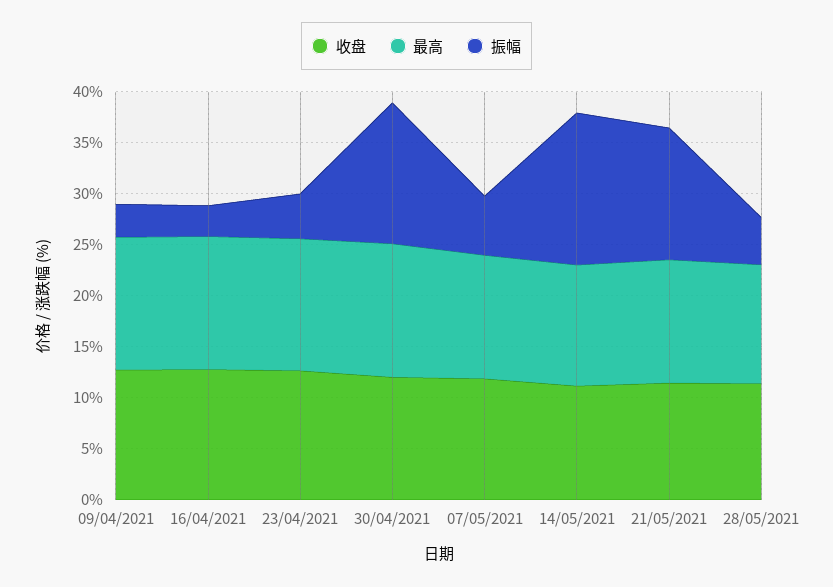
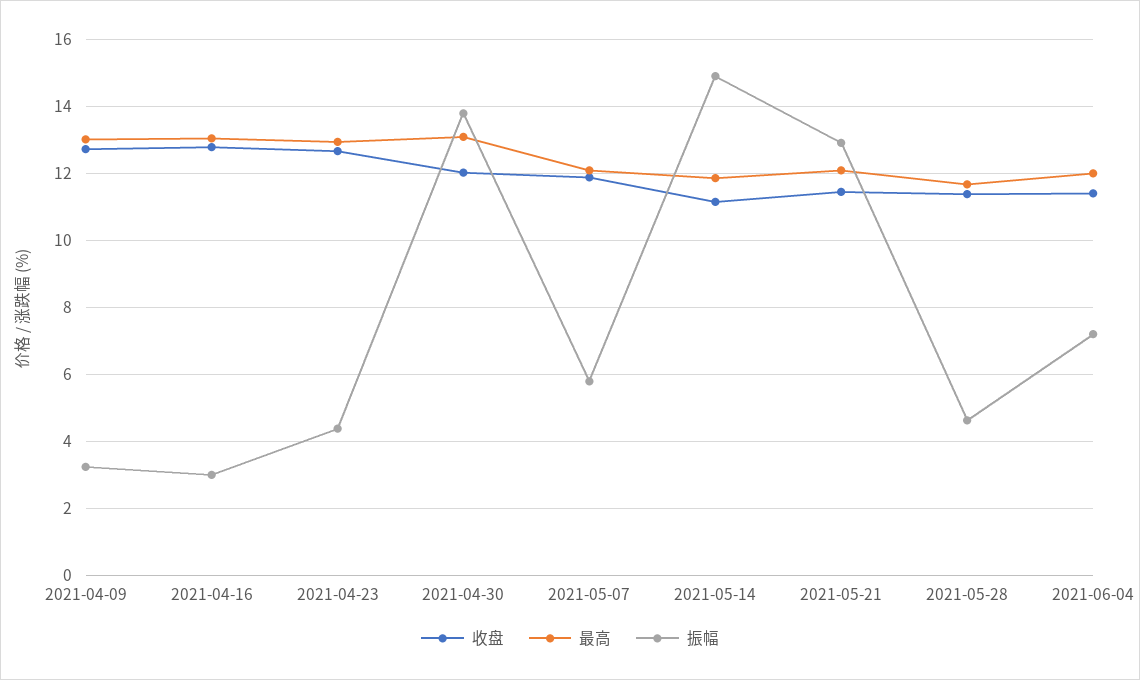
收盘, 2021-06-04: none -> 11.4
最高, 2021-06-04: none -> 12
振幅, 2021-06-04: none -> 7.2

